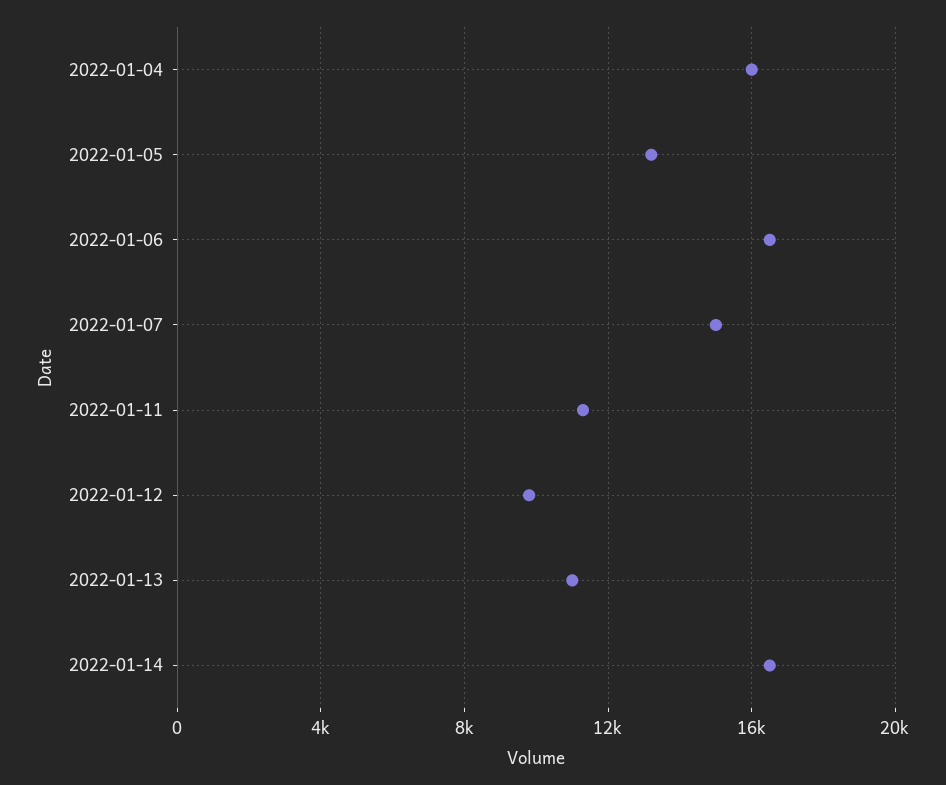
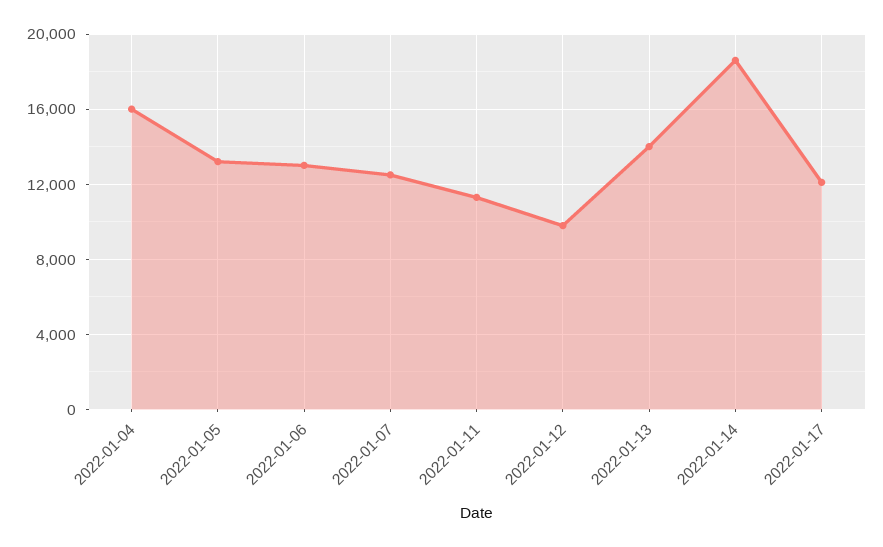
2022-01-06: 16500 -> 13000
2022-01-07: 15000 -> 12500
2022-01-13: 11000 -> 14000
2022-01-14: 16500 -> 18500
2022-01-17: none -> 12000

